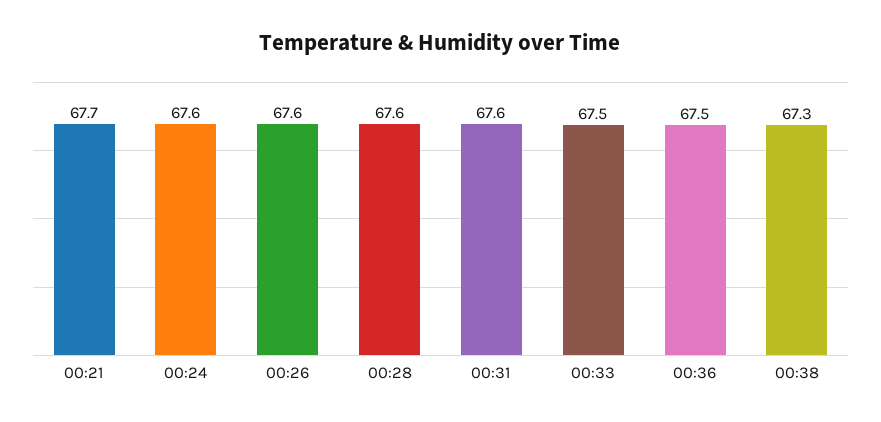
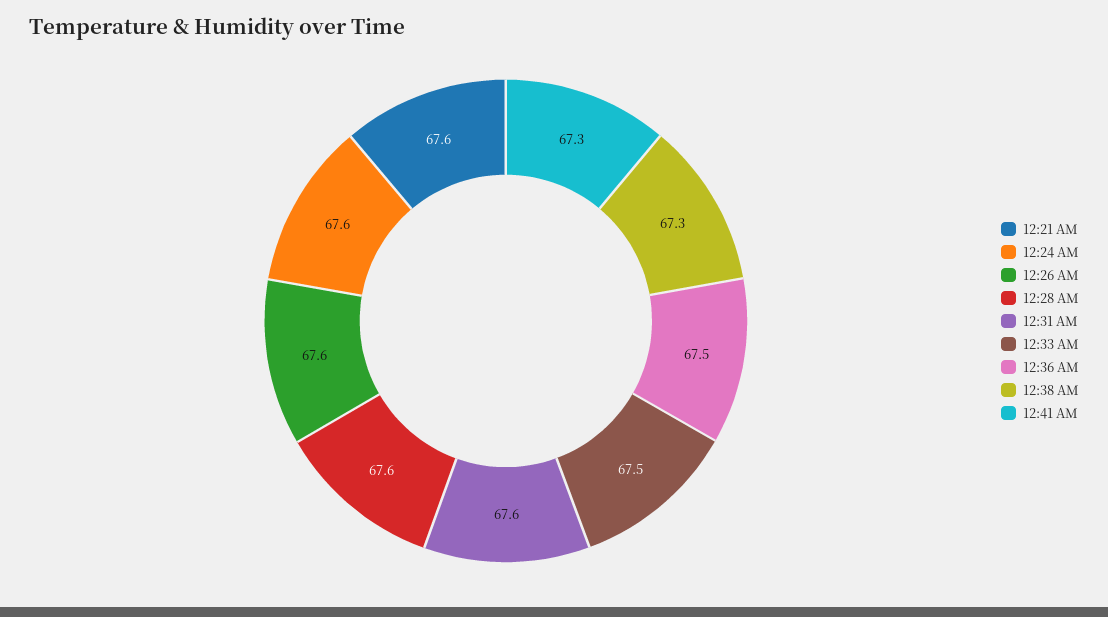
00:21: 67.7 -> 67.6
12:41 AM: none -> 67.3

